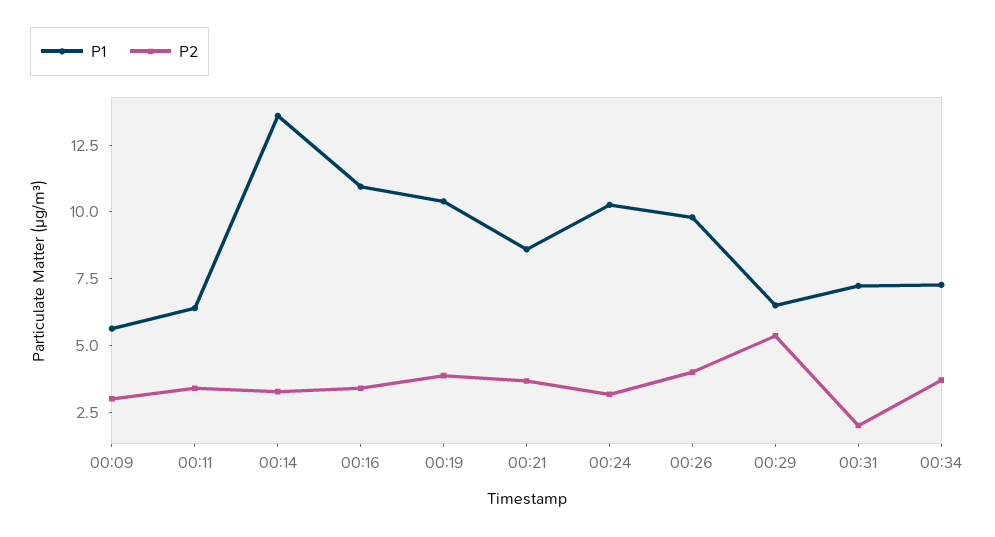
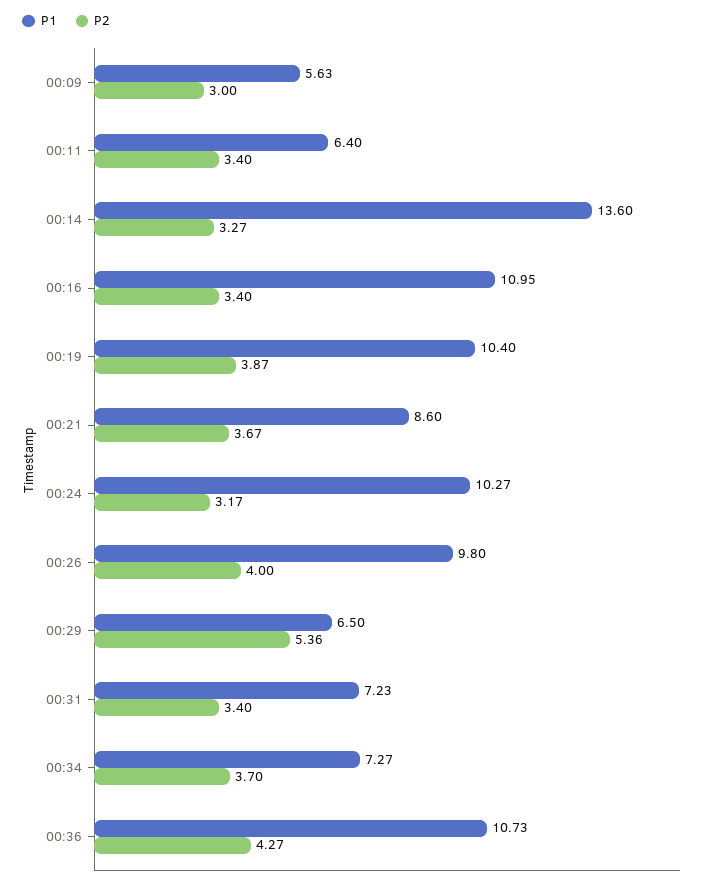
P2, 00:31: 2 -> 3.4
P1, 00:36: none -> 10.73
P2, 00:36: none -> 4.27

